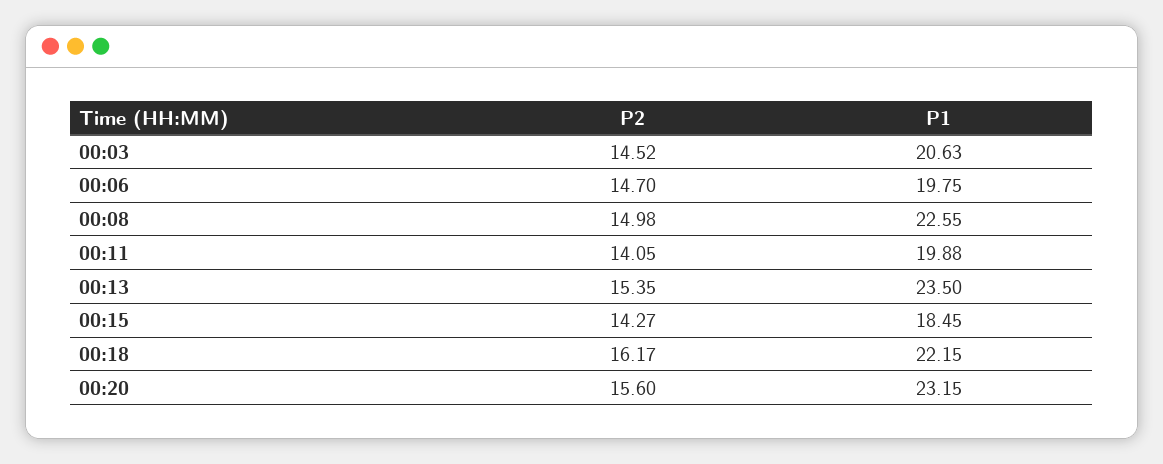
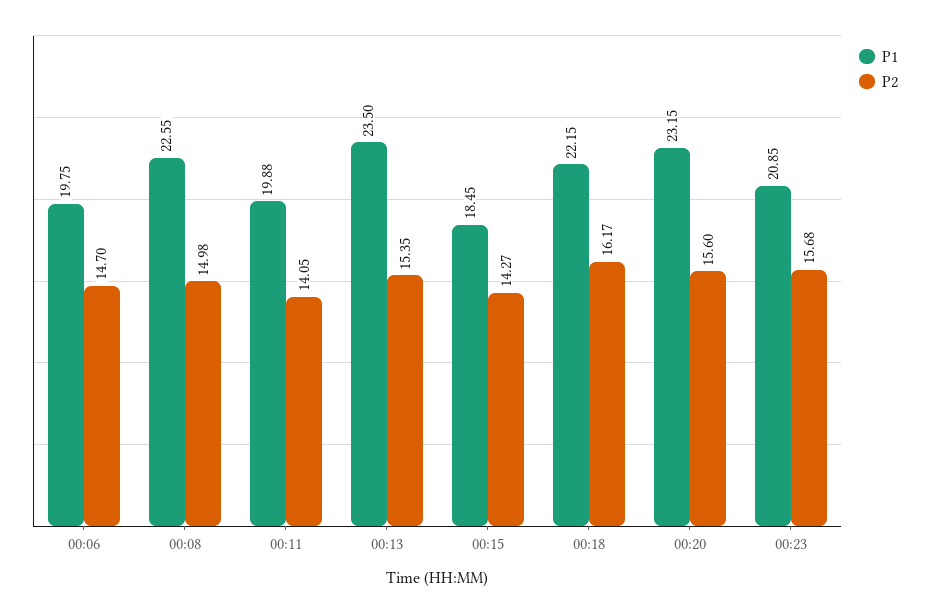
P2, 00:03: 14.52 -> none
P1, 00:03: 20.63 -> none
P1, 00:23: none -> 20.85
P2, 00:23: none -> 15.68

